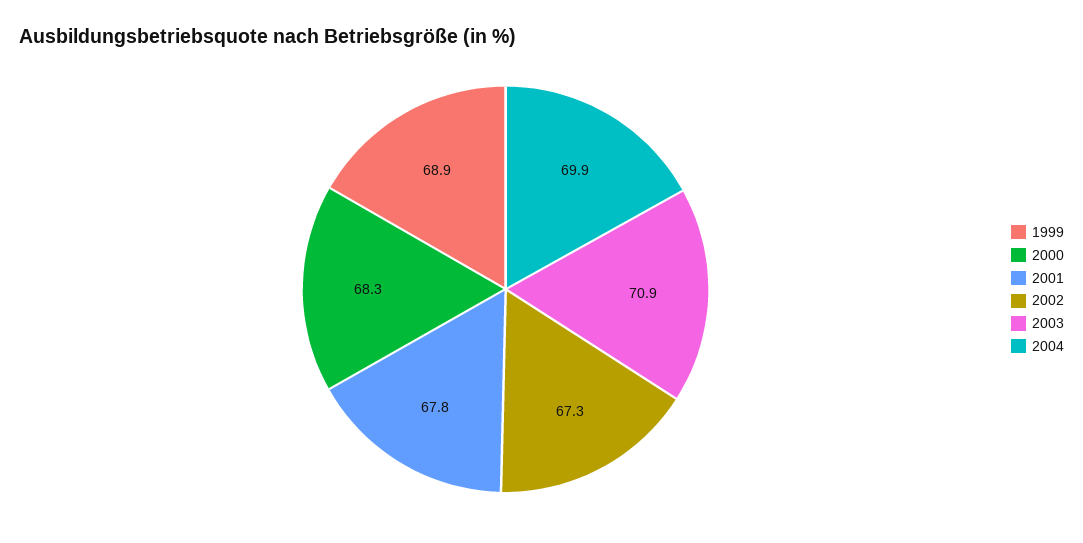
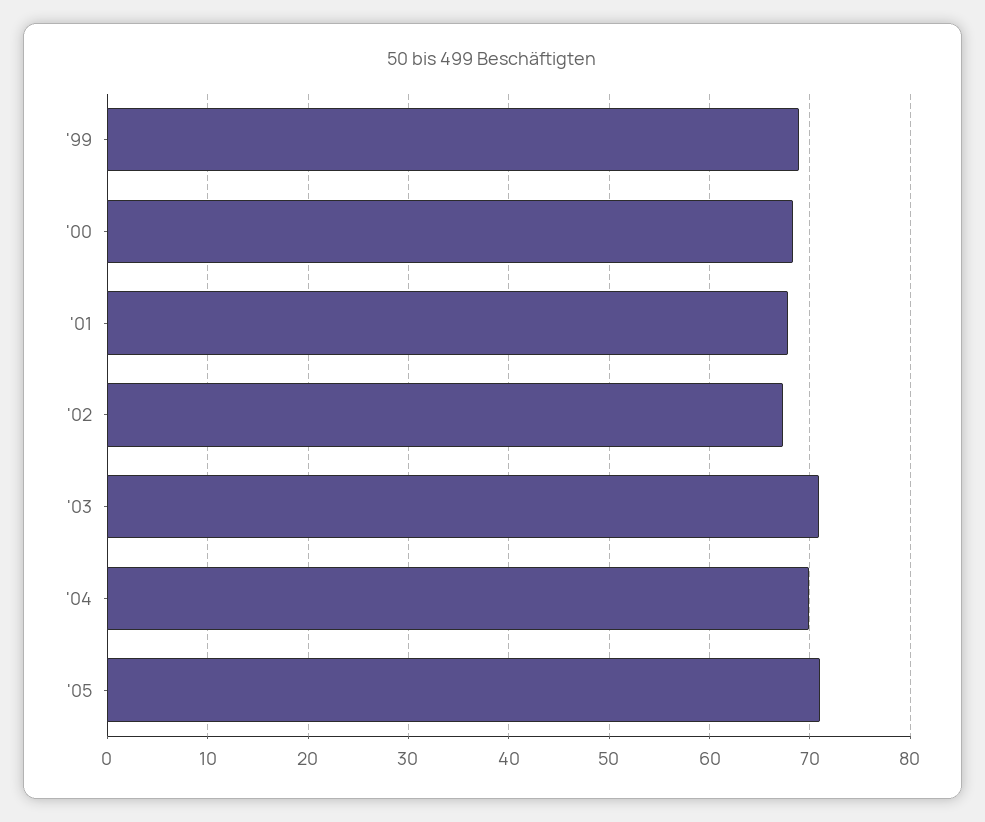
'05: none -> 71

